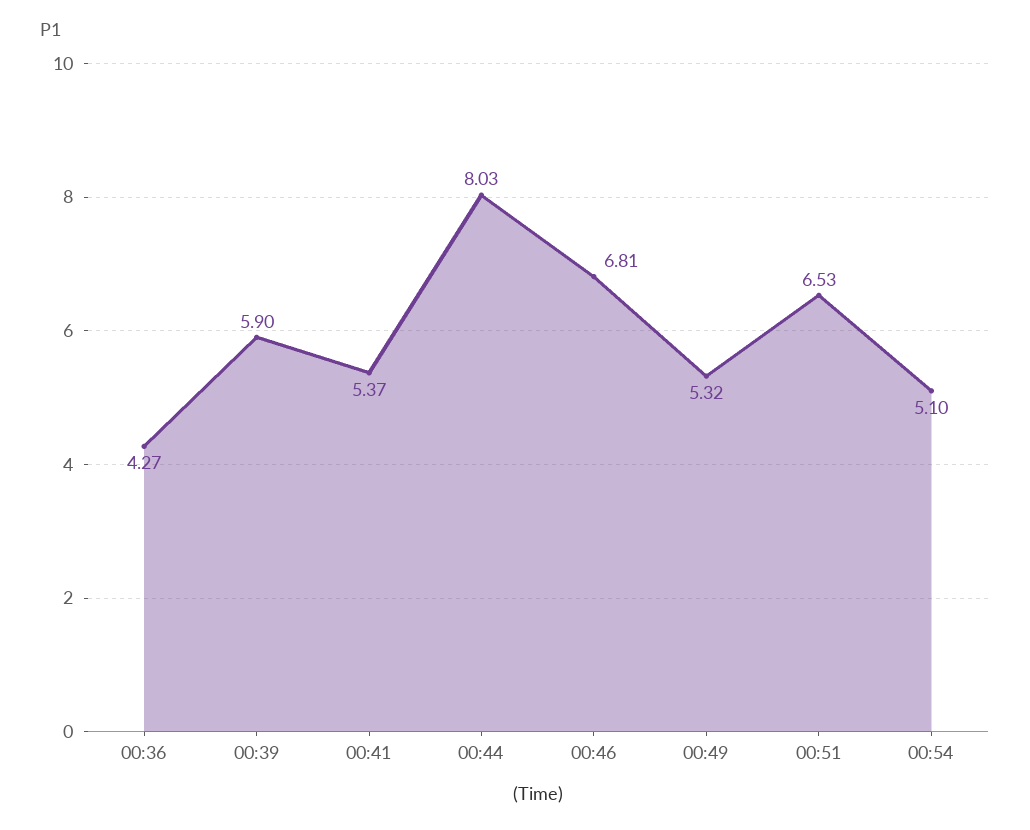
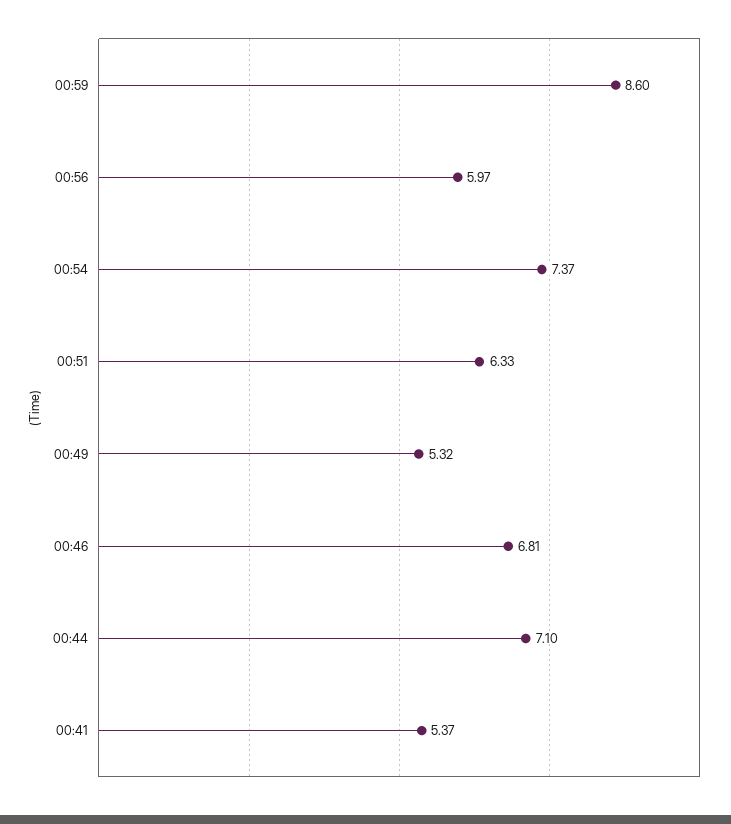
00:36: 4.27 -> none
00:39: 5.9 -> none
00:44: 8.03 -> 7.1
00:51: 6.53 -> 6.33
00:54: 5.1 -> 7.37
00:59: none -> 8.6
00:56: none -> 5.97

